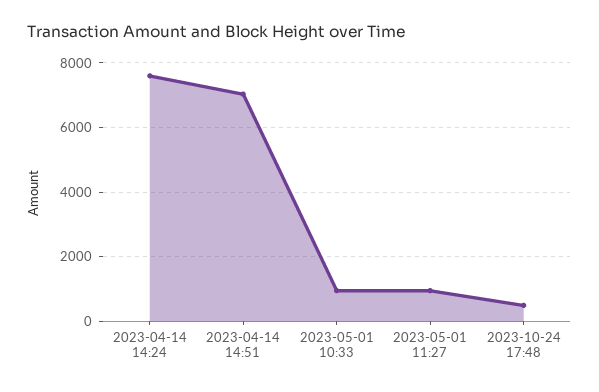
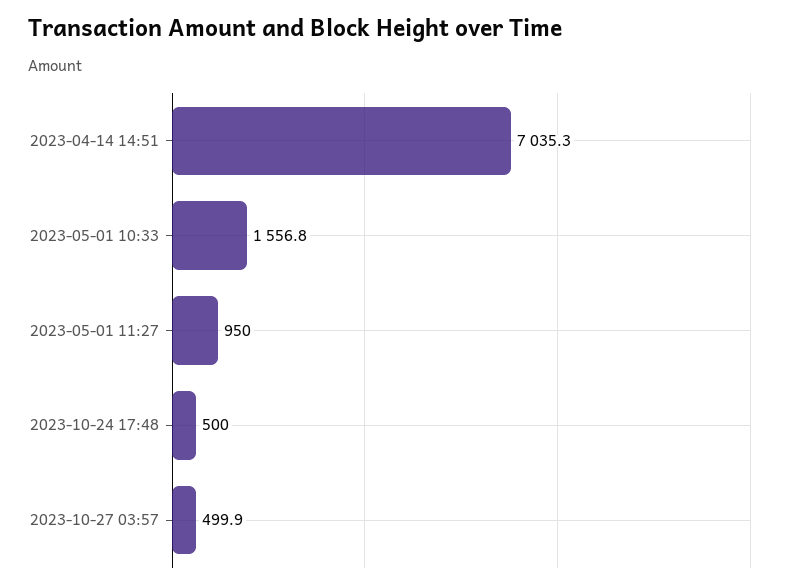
2023-04-14 14:24: 7600 -> none
2023-05-01 10:33: 1000 -> 1556.8
2023-10-27 03:57: none -> 499.9

